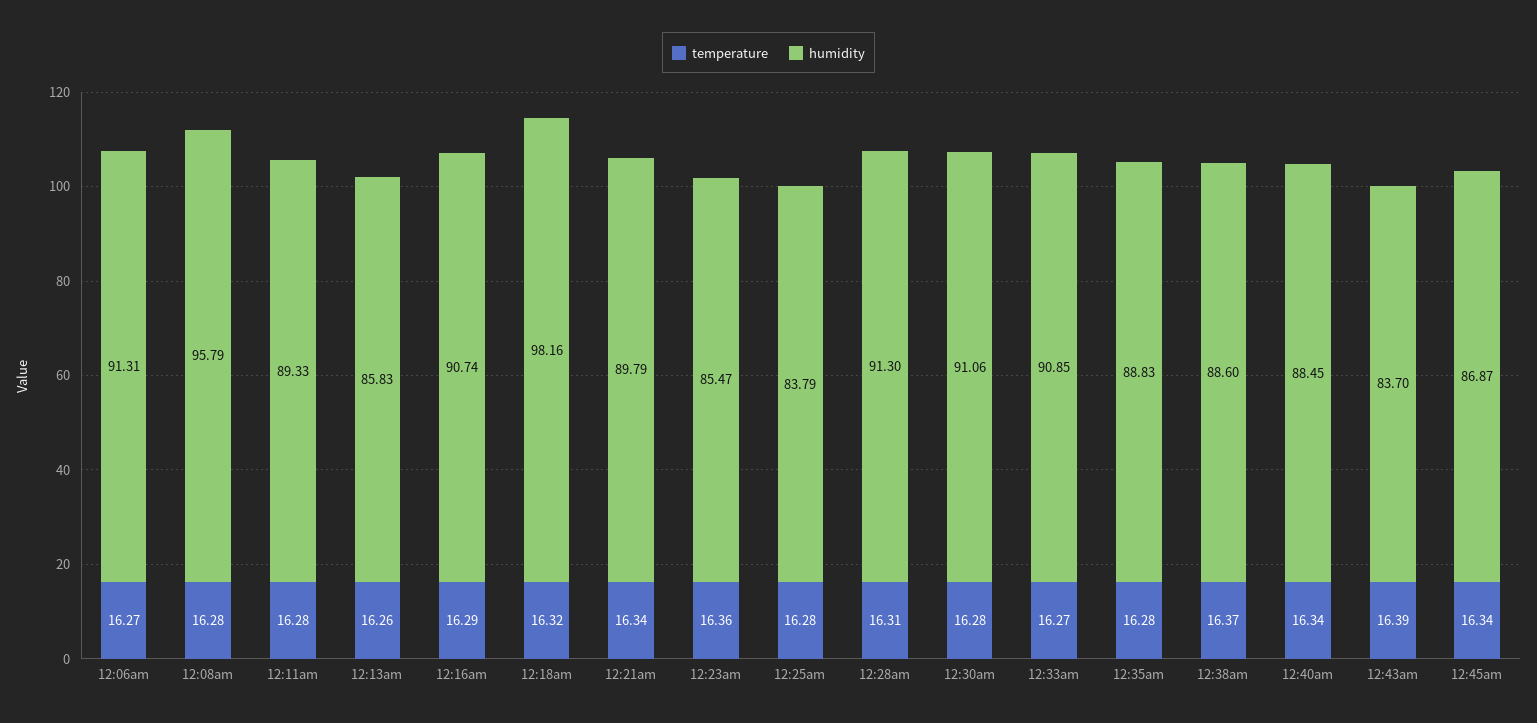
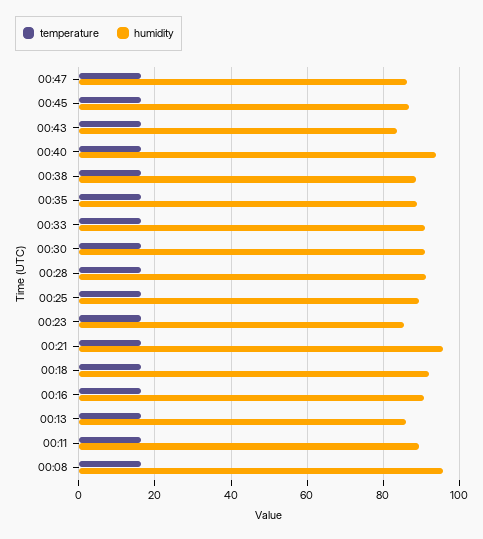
temperature, 12:06am: 16.27 -> none
humidity, 12:06am: 91.31 -> none
humidity, 12:18am: 98.16 -> 92
humidity, 12:21am: 89.79 -> 96
humidity, 12:25am: 83.79 -> 90
humidity, 12:40am: 88.45 -> 94
temperature, 00:47: none -> 16
humidity, 00:47: none -> 86

